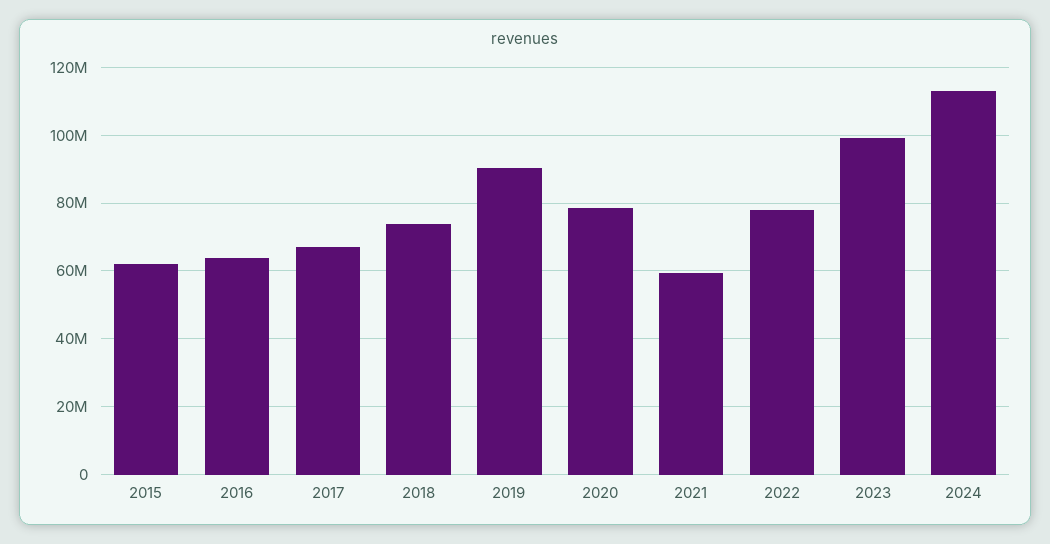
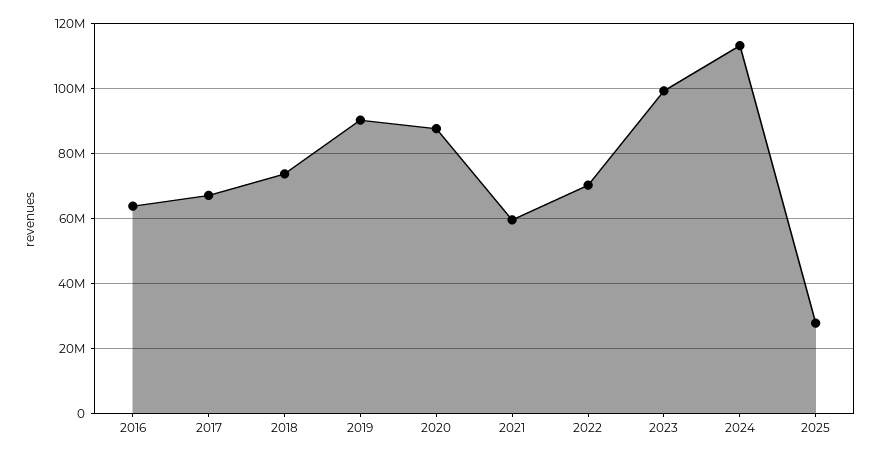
2015: 62000000 -> none
2020: 78000000 -> 88000000
2022: 78000000 -> 70000000
2025: none -> 28000000

